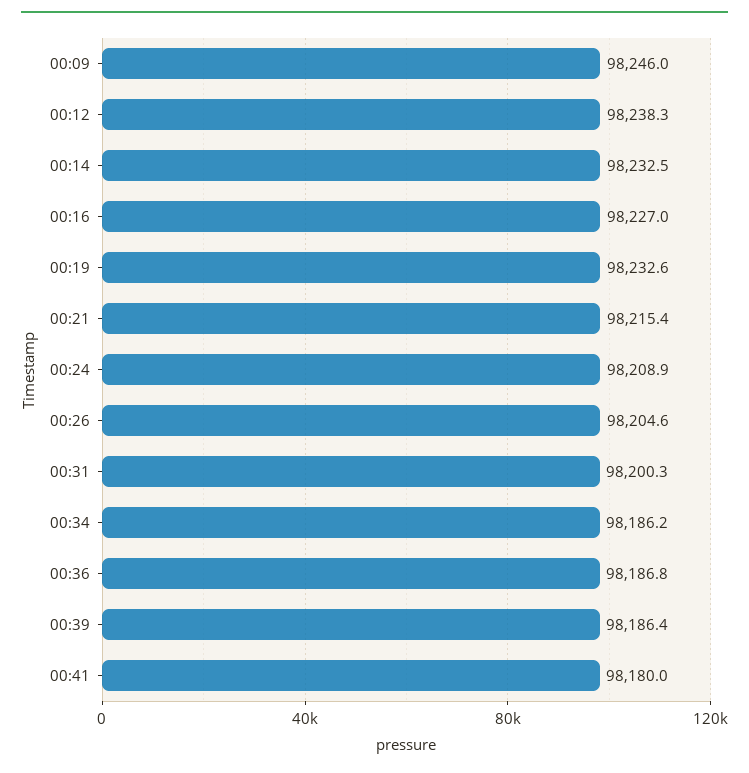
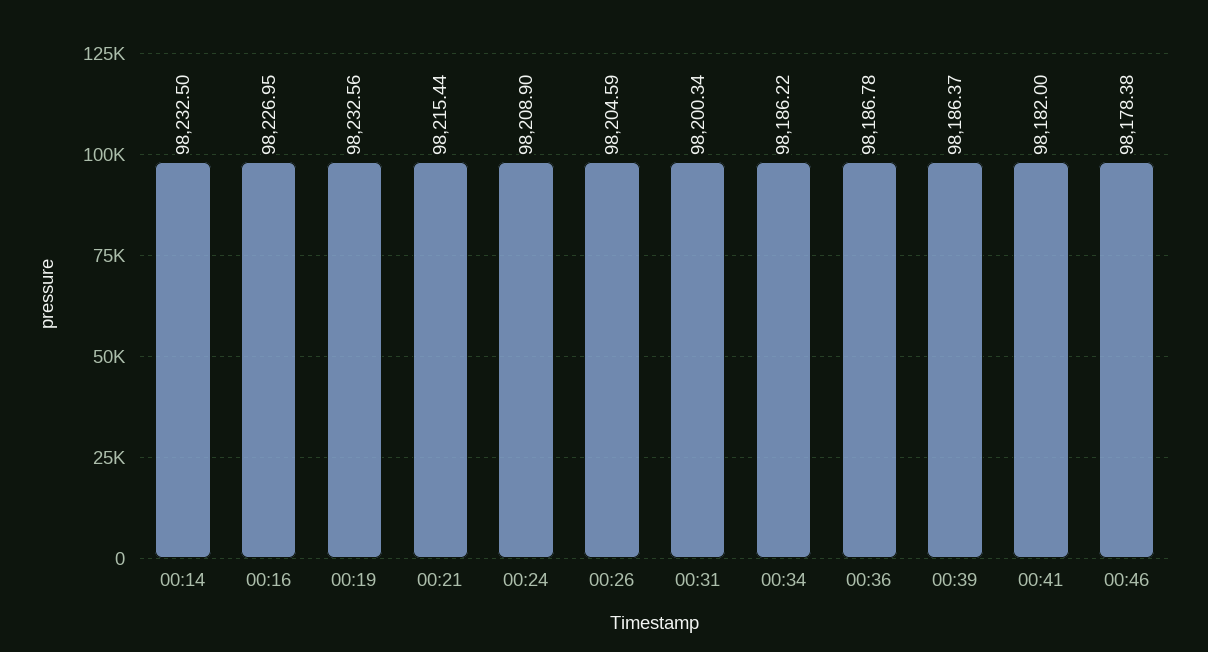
00:09: 98246 -> none
00:12: 98238.3 -> none
00:41: 98180 -> 98182
00:46: none -> 98178.38

